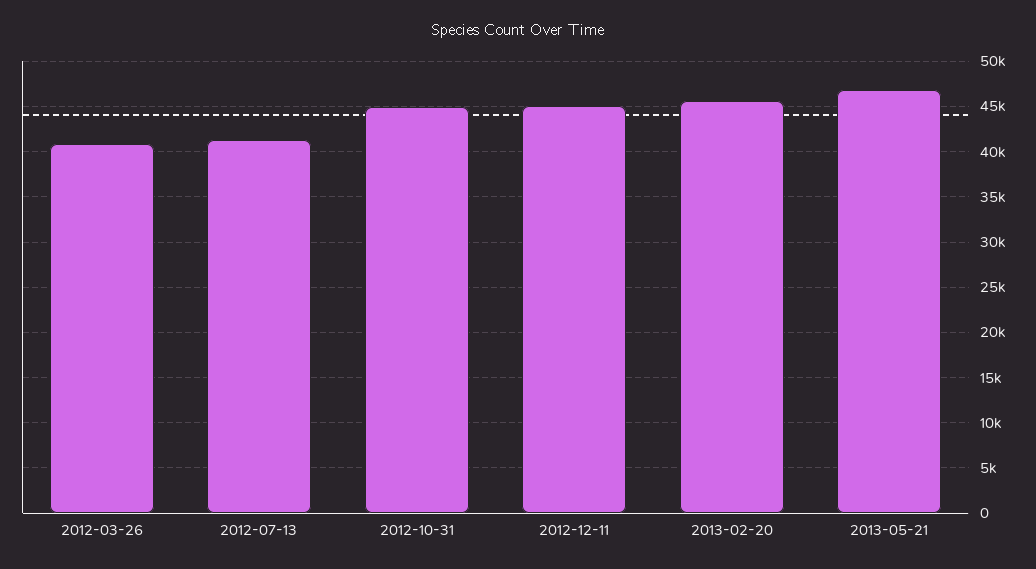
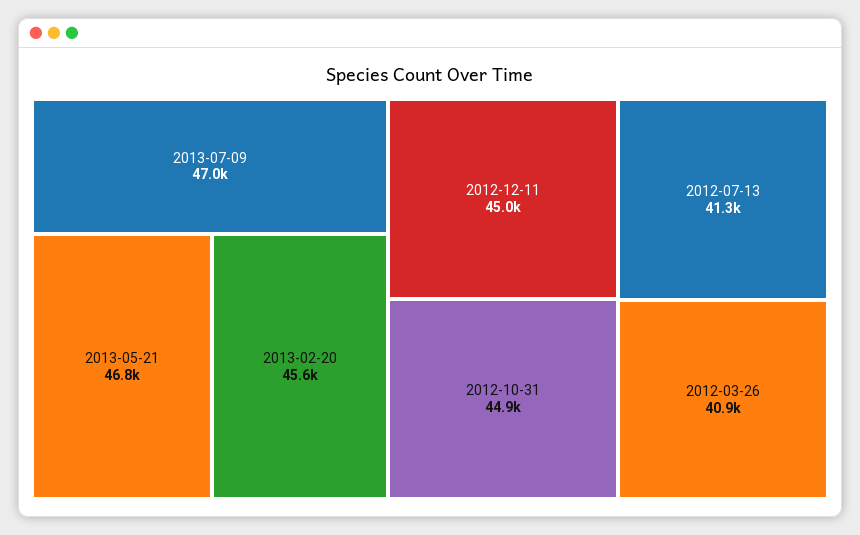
2013-07-09: none -> 47000

